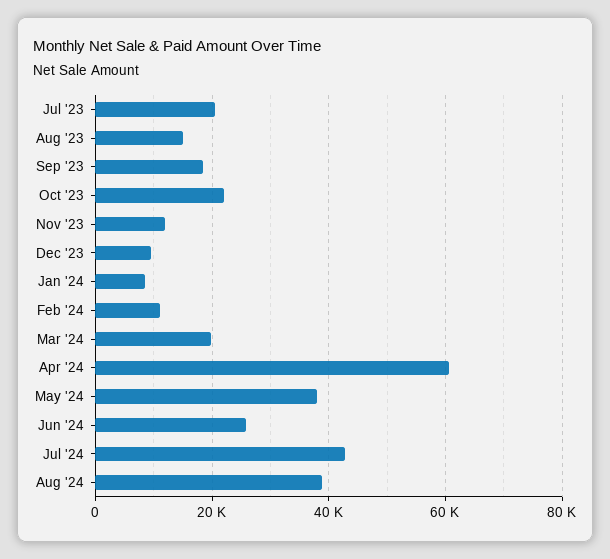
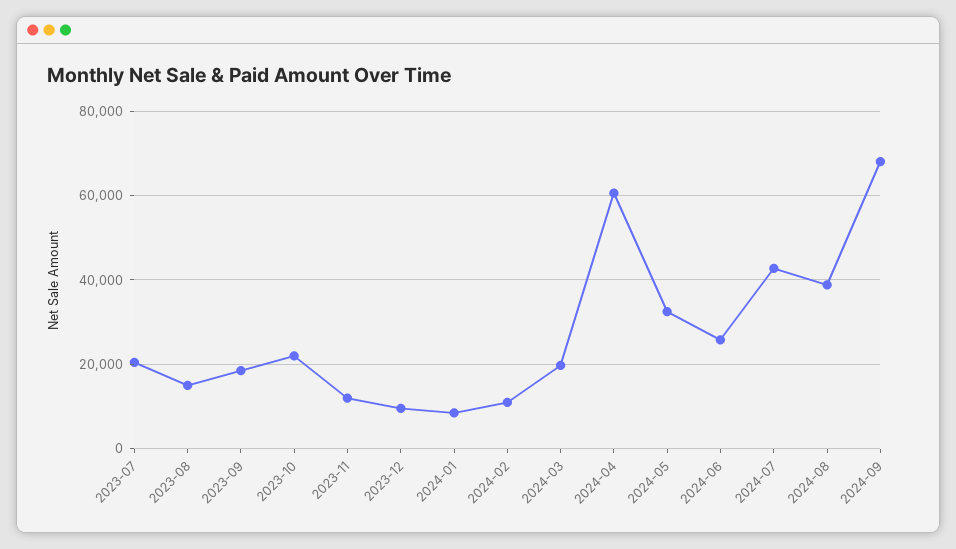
May '24: 38000 -> 32000
2024-09: none -> 68000

